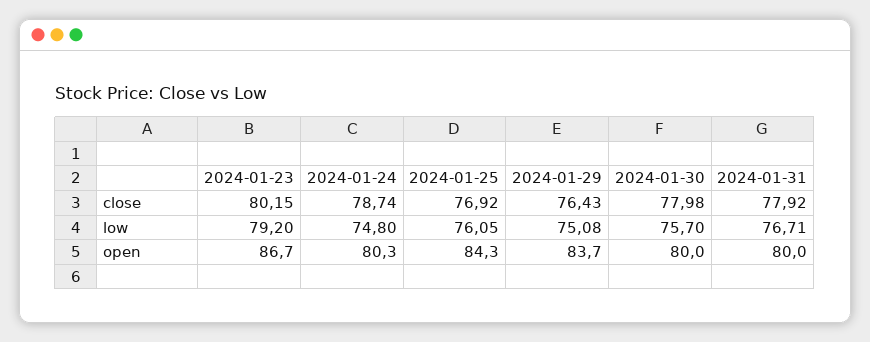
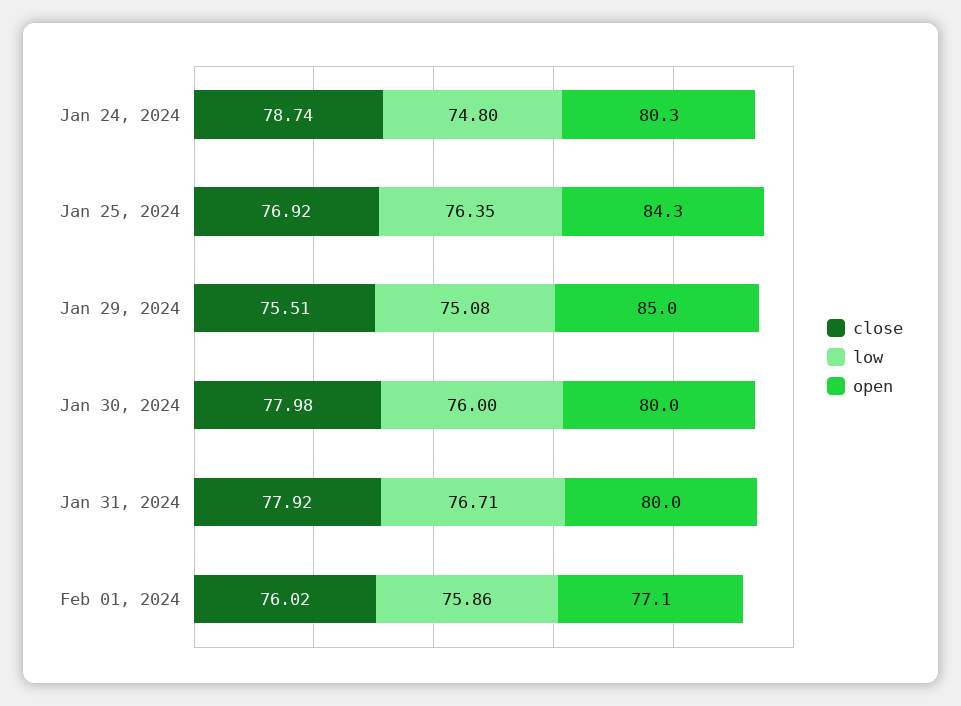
close, 2024-01-23: 80.15 -> none
close, 2024-01-29: 76.43 -> 75.51
low, 2024-01-23: 79.2 -> none
low, 2024-01-25: 76.05 -> 76.35
low, 2024-01-30: 75.7 -> 76
open, 2024-01-23: 86.7 -> none
open, 2024-01-29: 83.7 -> 85
close, Feb 01, 2024: none -> 76.02
low, Feb 01, 2024: none -> 75.86
open, Feb 01, 2024: none -> 77.1

